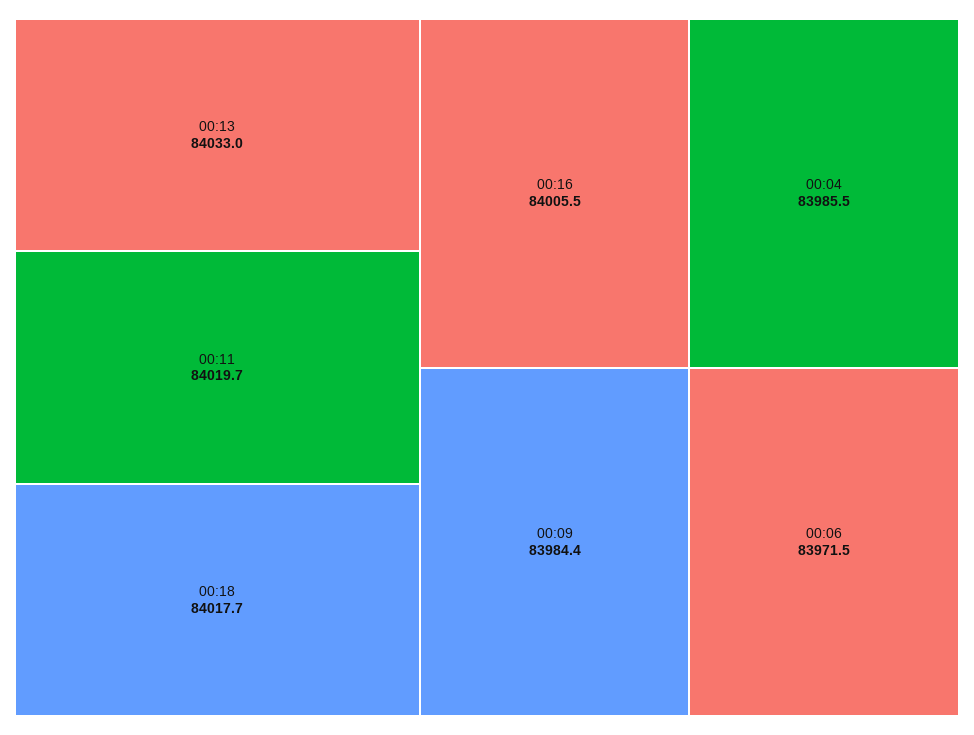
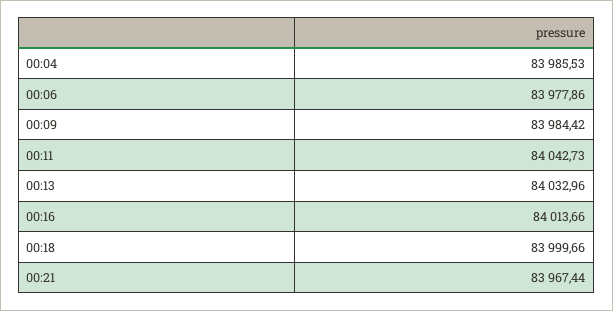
00:11: 84019.7 -> 84042.73
00:18: 84017.7 -> 83999.66
00:16: 84005.5 -> 84013.66
00:06: 83971.5 -> 83977.86
00:21: none -> 83967.44

